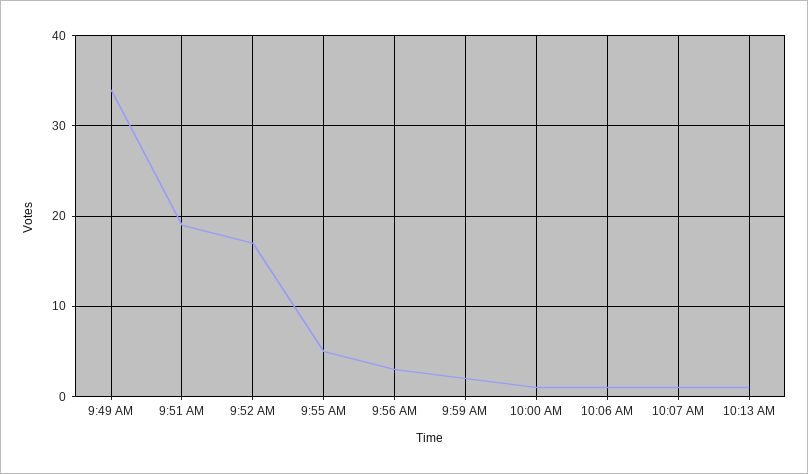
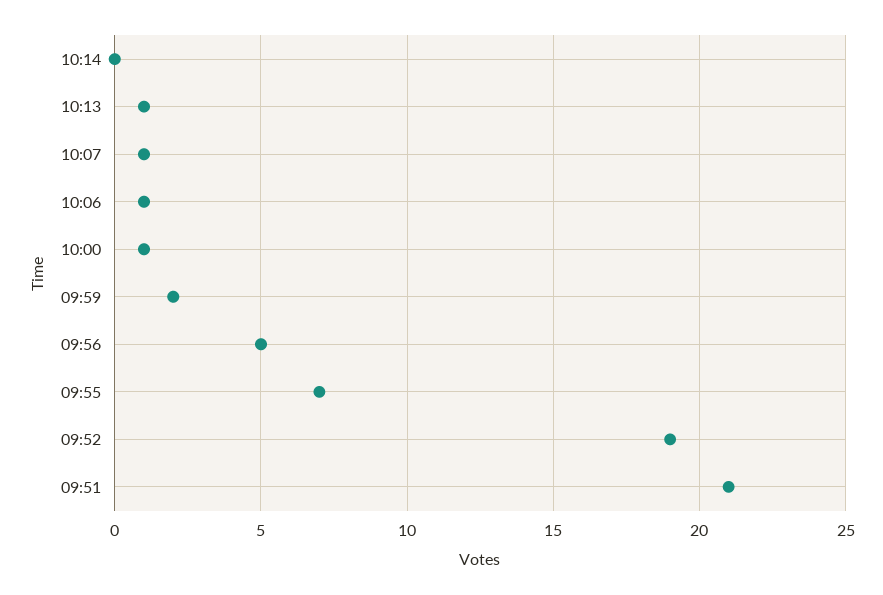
9:49 AM: 34 -> none
9:51 AM: 19 -> 21
9:52 AM: 17 -> 19
9:55 AM: 5 -> 7
9:56 AM: 3 -> 5
10:14: none -> 0

